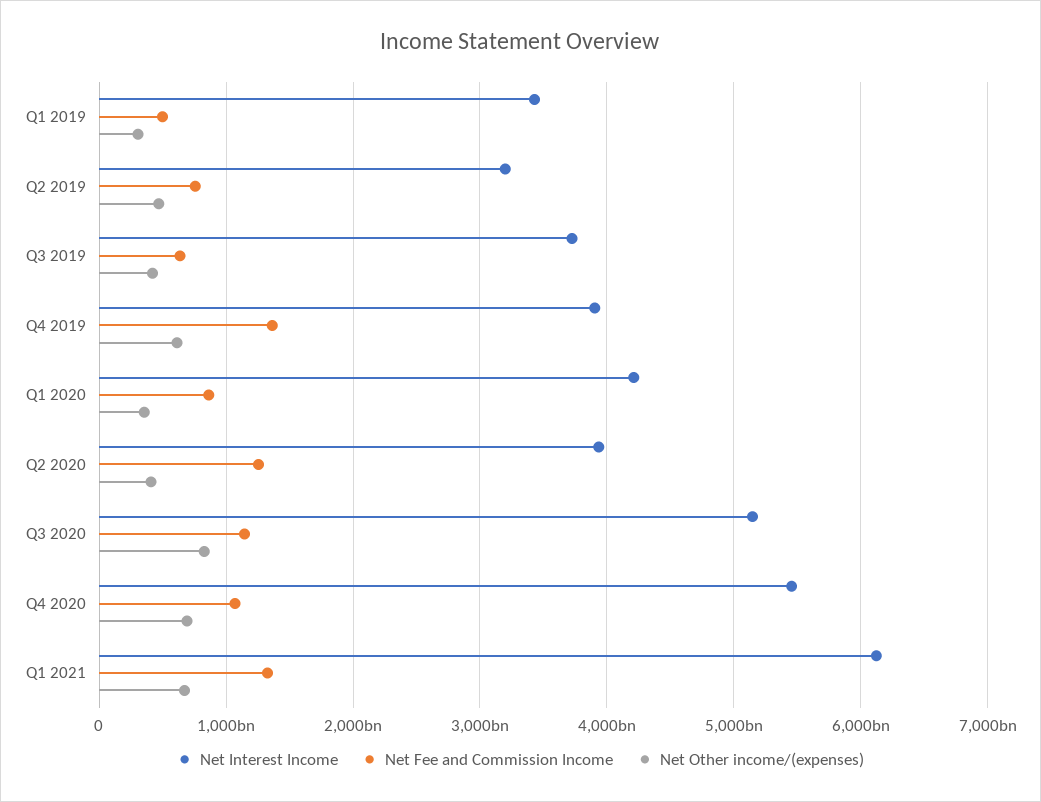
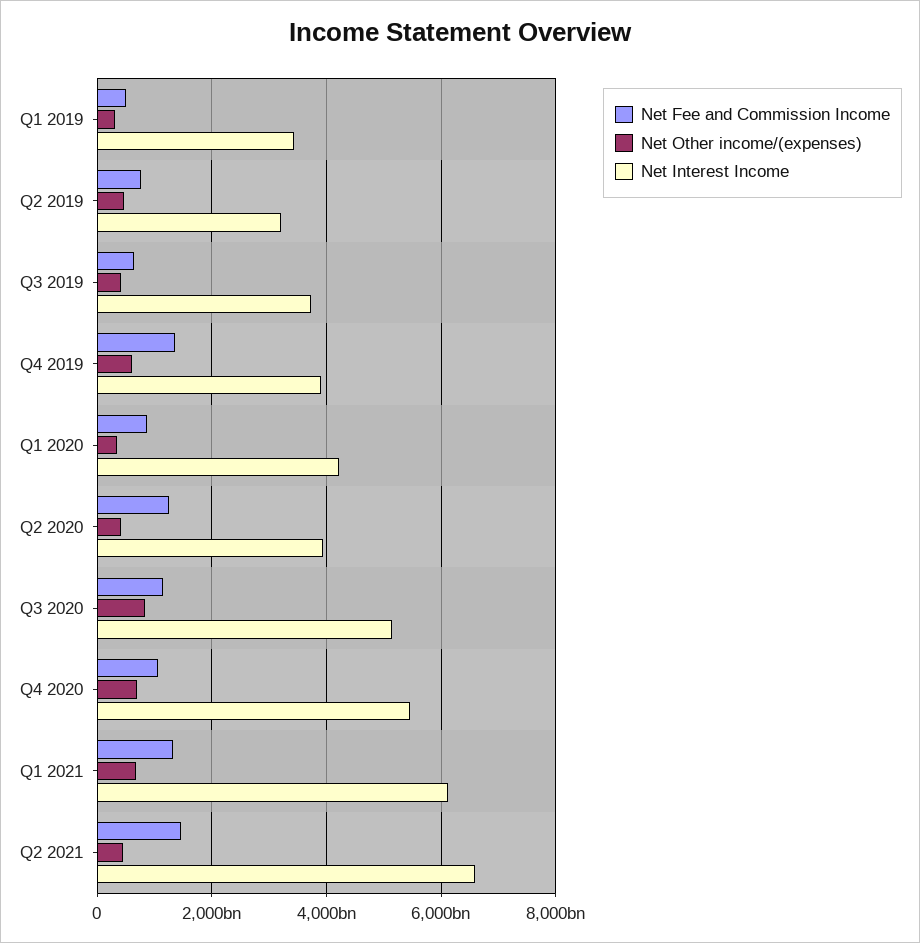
Net Fee and Commission Income, Q2 2021: none -> 1400000000000
Net Other income/(expenses), Q2 2021: none -> 400000000000
Net Interest Income, Q2 2021: none -> 6600000000000

